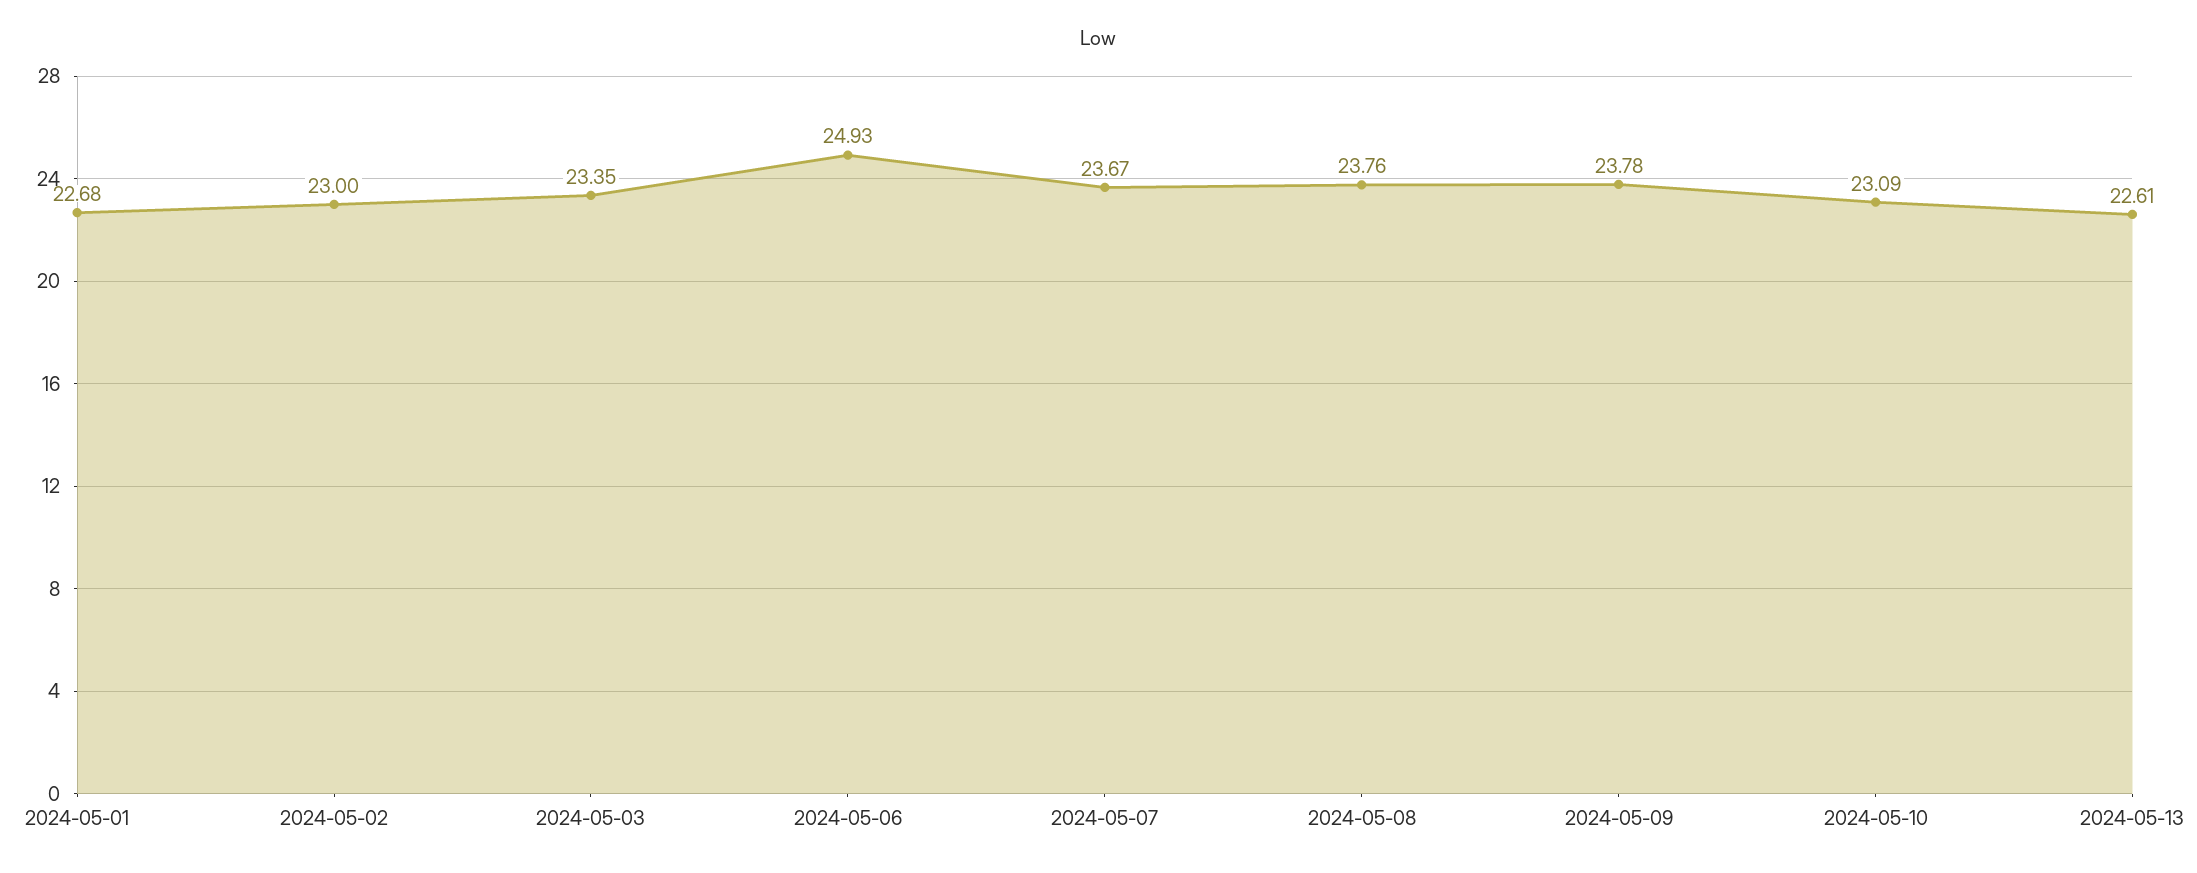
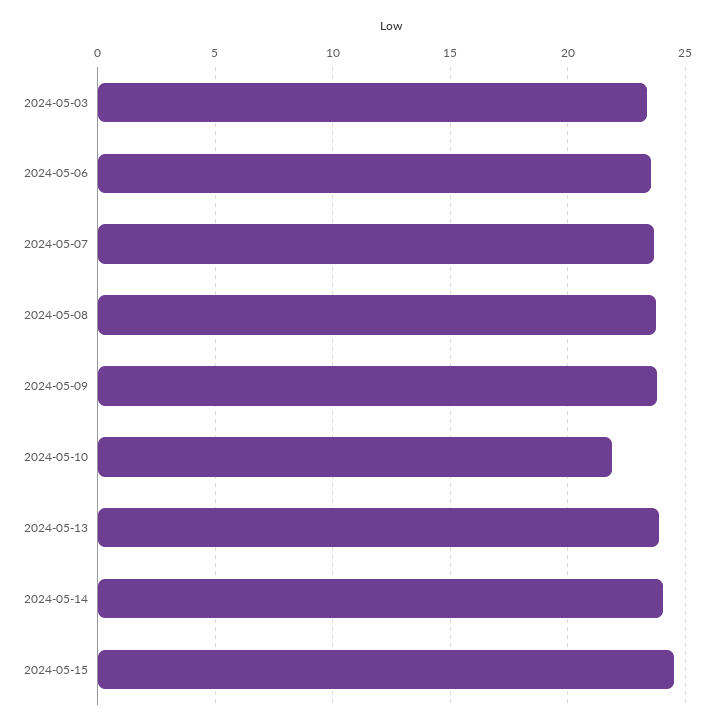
2024-05-01: 22.68 -> none
2024-05-02: 23 -> none
2024-05-06: 24.93 -> 23.5
2024-05-10: 23.09 -> 22
2024-05-13: 22.61 -> 24
2024-05-14: none -> 24
2024-05-15: none -> 24.5

